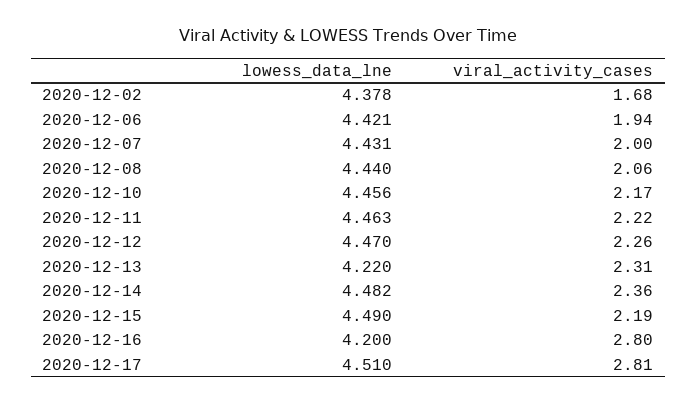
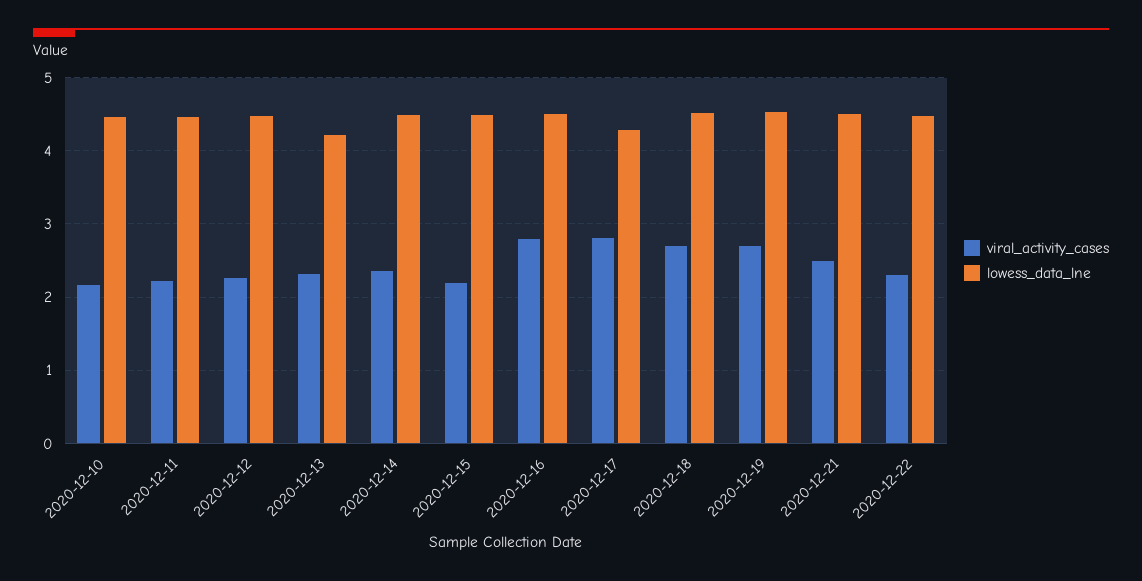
lowess_data_lne, 2020-12-02: 4.378 -> none
viral_activity_cases, 2020-12-02: 1.68 -> none
lowess_data_lne, 2020-12-06: 4.421 -> none
viral_activity_cases, 2020-12-06: 1.94 -> none
lowess_data_lne, 2020-12-07: 4.431 -> none
viral_activity_cases, 2020-12-07: 2 -> none
lowess_data_lne, 2020-12-08: 4.44 -> none
viral_activity_cases, 2020-12-08: 2.06 -> none
lowess_data_lne, 2020-12-16: 4.2 -> 4.5
lowess_data_lne, 2020-12-17: 4.51 -> 4.3
viral_activity_cases, 2020-12-18: none -> 2.7
lowess_data_lne, 2020-12-18: none -> 4.5
viral_activity_cases, 2020-12-19: none -> 2.7
lowess_data_lne, 2020-12-19: none -> 4.5
viral_activity_cases, 2020-12-21: none -> 2.5
lowess_data_lne, 2020-12-21: none -> 4.5
viral_activity_cases, 2020-12-22: none -> 2.3
lowess_data_lne, 2020-12-22: none -> 4.5

